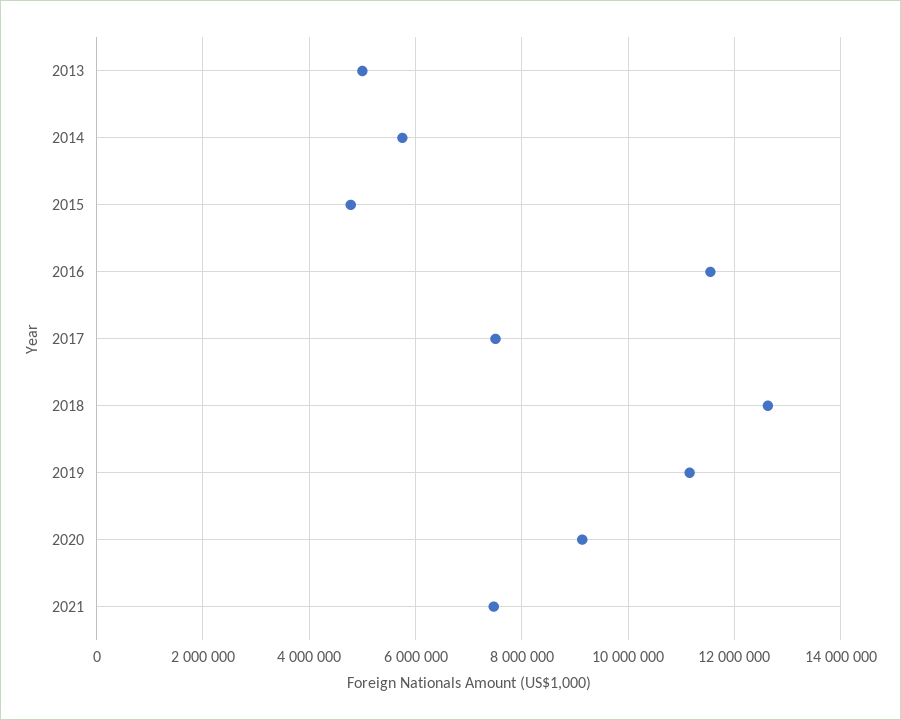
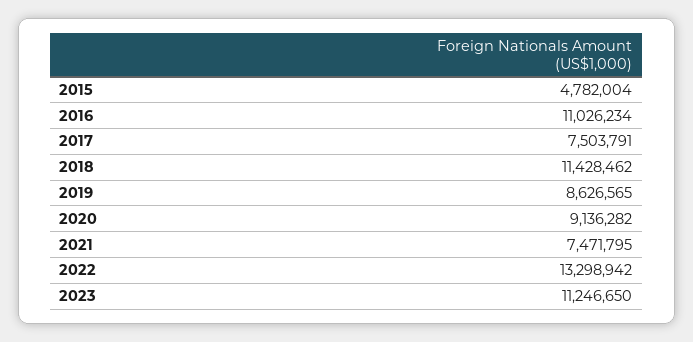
2013: 5000000 -> none
2014: 5800000 -> none
2016: 11600000 -> 11026234
2018: 12600000 -> 11428462
2019: 11200000 -> 8626565
2022: none -> 13298942
2023: none -> 11246650

